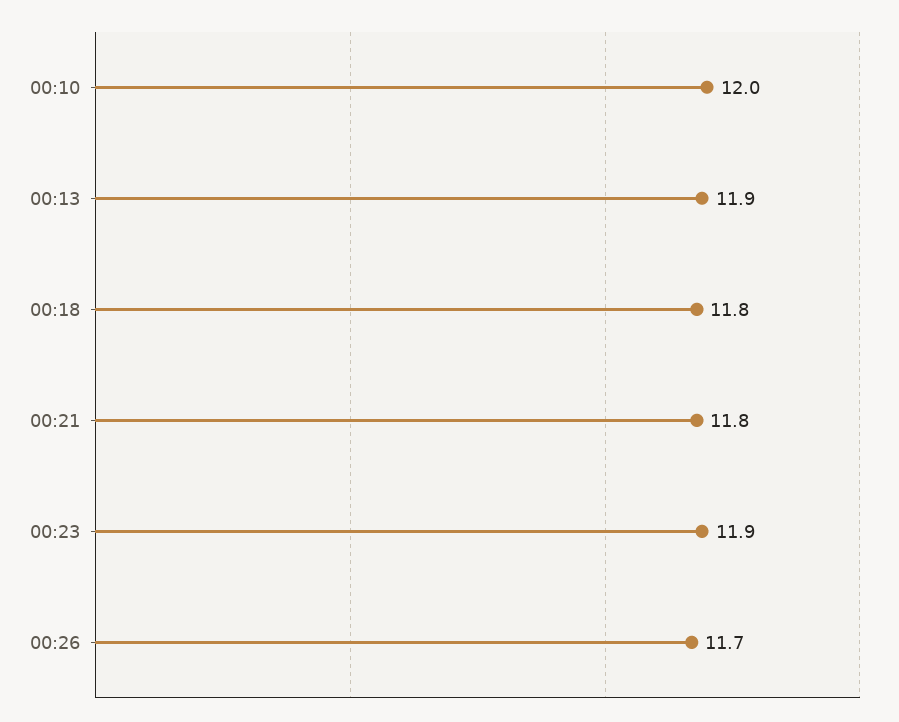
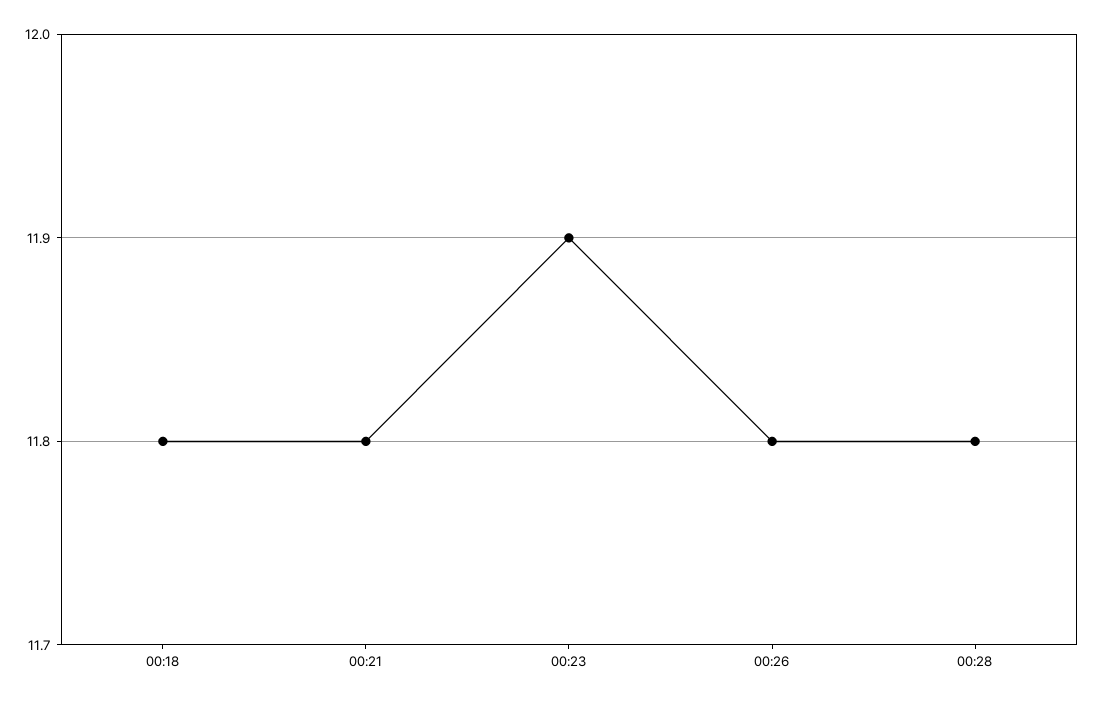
00:10: 12 -> none
00:13: 11.9 -> none
00:26: 11.7 -> 11.8
00:28: none -> 11.8

